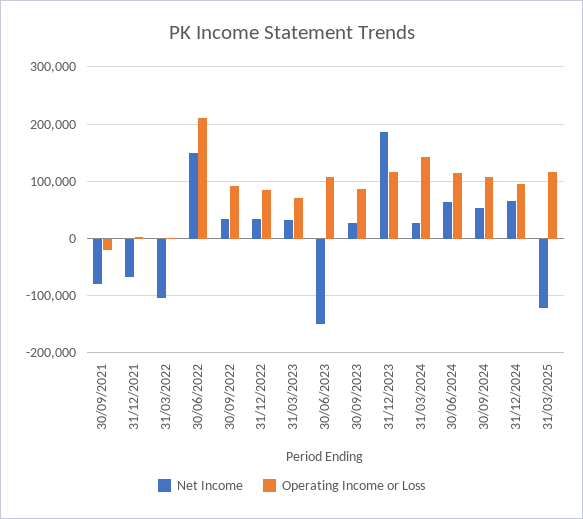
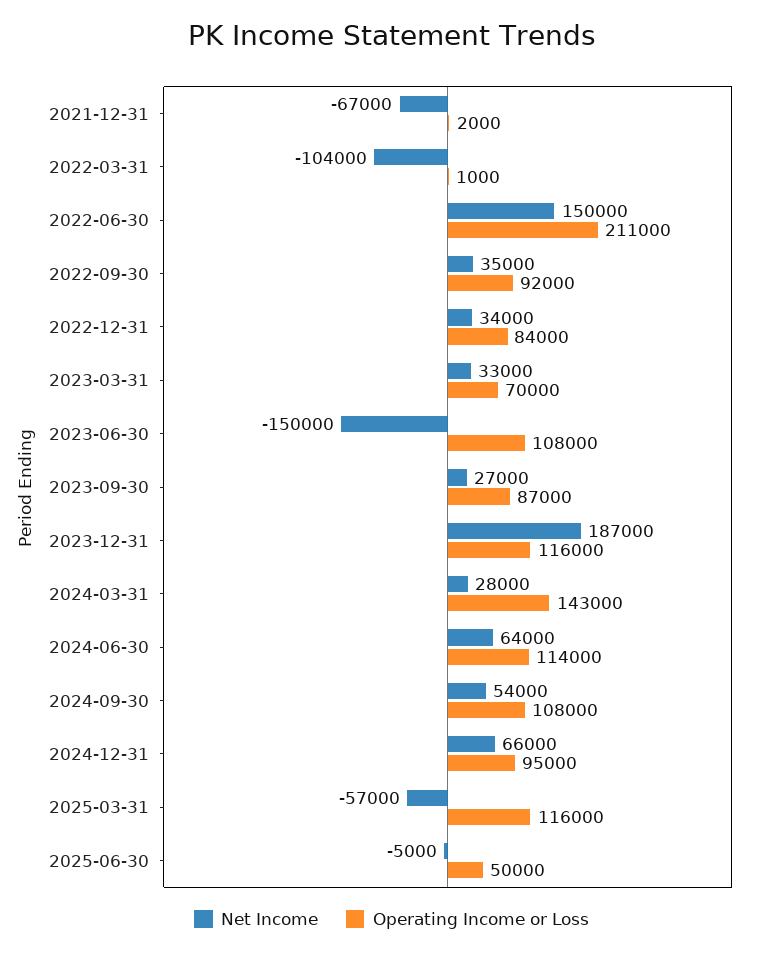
Net Income, 30/09/2021: -80000 -> none
Operating Income or Loss, 30/09/2021: -20000 -> none
Net Income, 31/03/2025: -120000 -> -57000
Net Income, 2025-06-30: none -> -5000
Operating Income or Loss, 2025-06-30: none -> 50000

